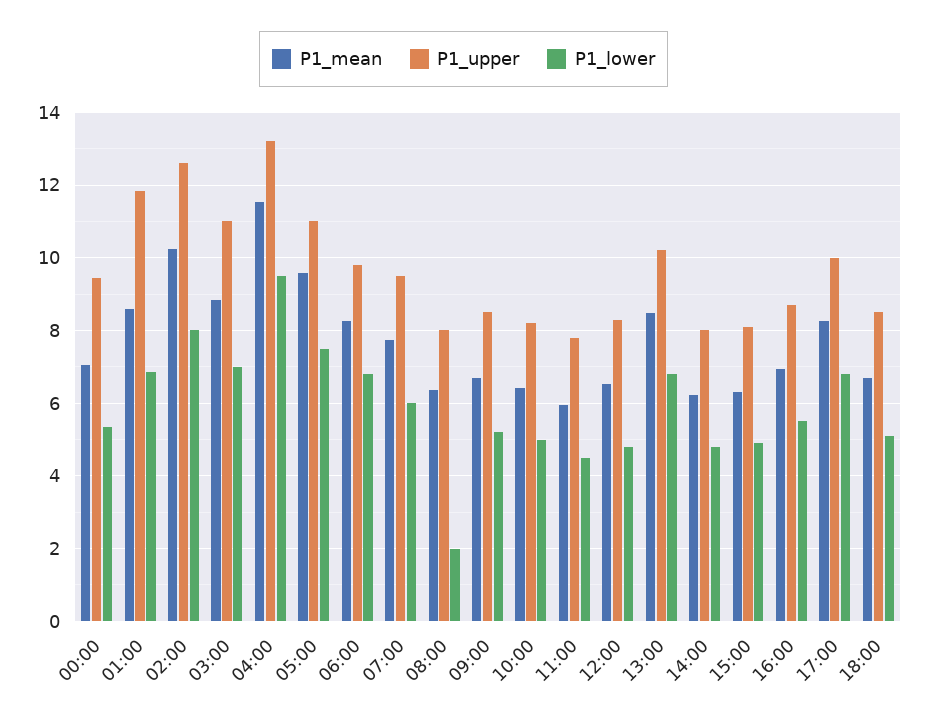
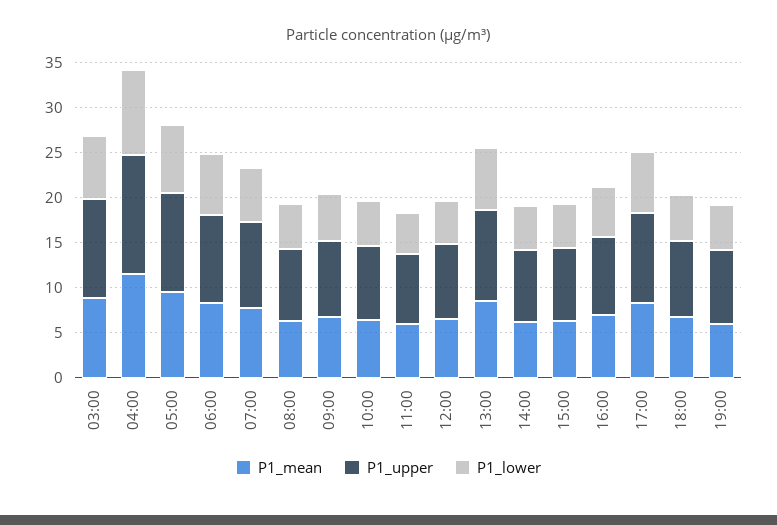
P1_mean, 00:00: 7 -> none
P1_upper, 00:00: 9.4 -> none
P1_lower, 00:00: 5.4 -> none
P1_mean, 01:00: 8.6 -> none
P1_upper, 01:00: 11.8 -> none
P1_lower, 01:00: 6.8 -> none
P1_mean, 02:00: 10.2 -> none
P1_upper, 02:00: 12.6 -> none
P1_lower, 02:00: 8 -> none
P1_lower, 08:00: 2 -> 5
P1_mean, 19:00: none -> 6
P1_upper, 19:00: none -> 8
P1_lower, 19:00: none -> 5

